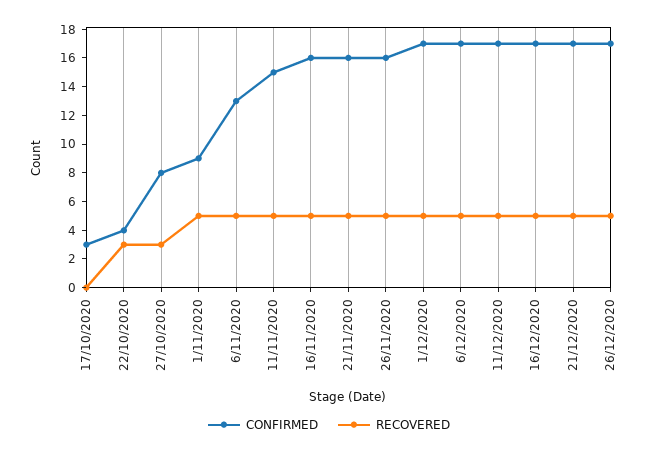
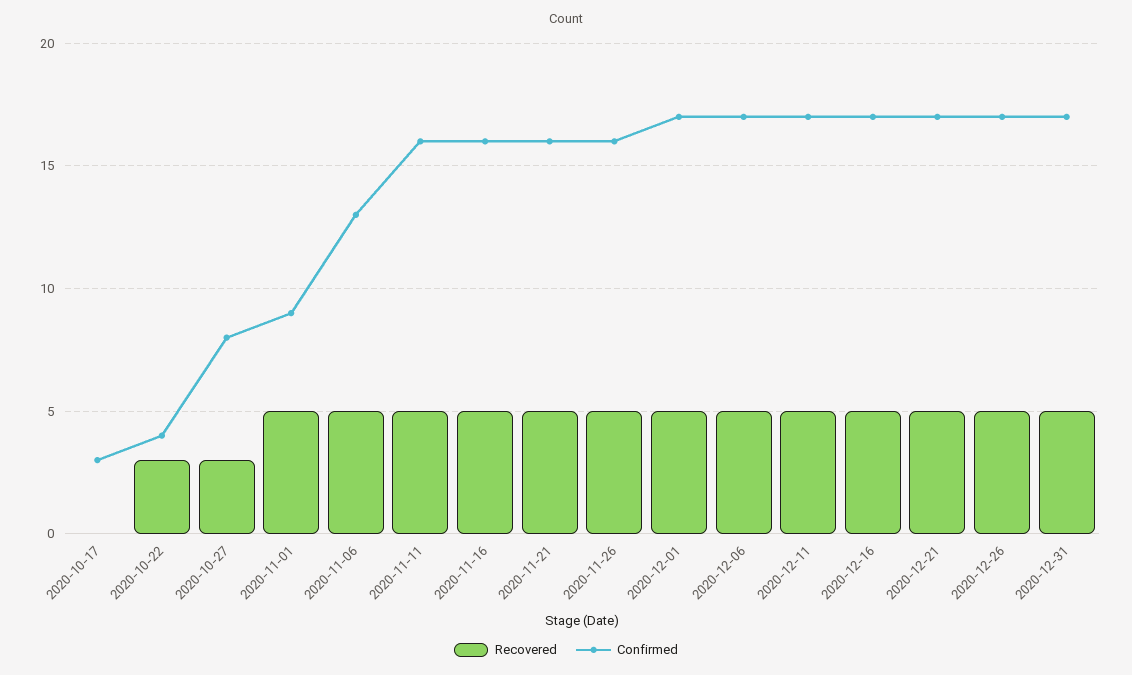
CONFIRMED, 11/11/2020: 15 -> 16
RECOVERED, 2020-12-31: none -> 5
CONFIRMED, 2020-12-31: none -> 17

